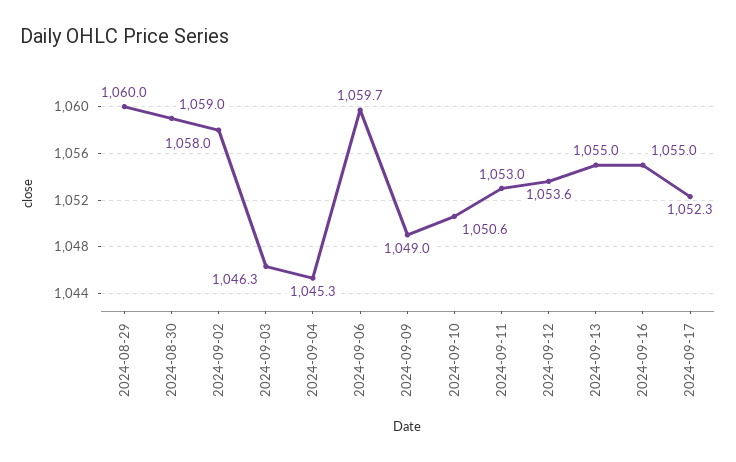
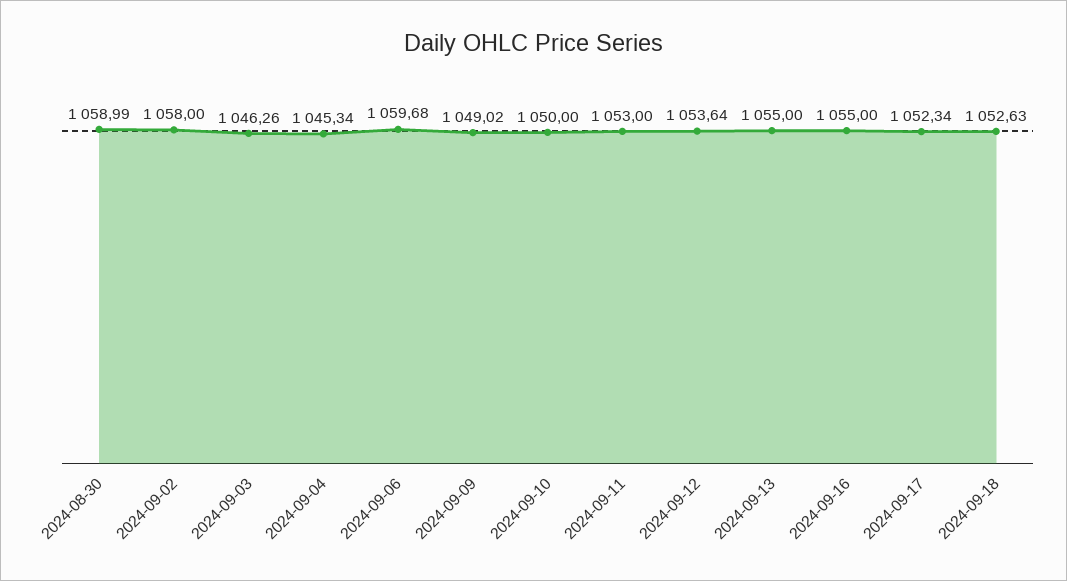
2024-08-29: 1060 -> none
2024-09-10: 1050.6 -> 1050
2024-09-18: none -> 1052.63

